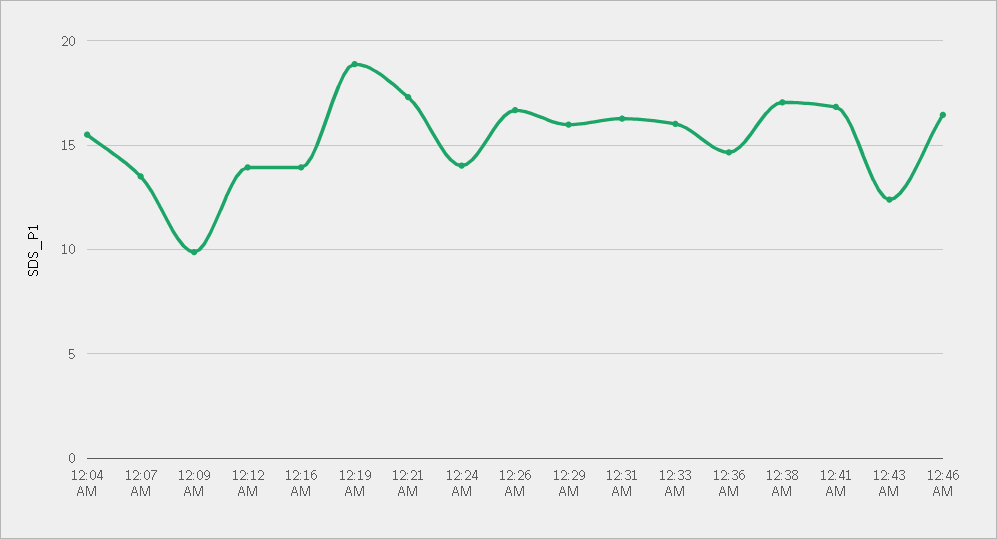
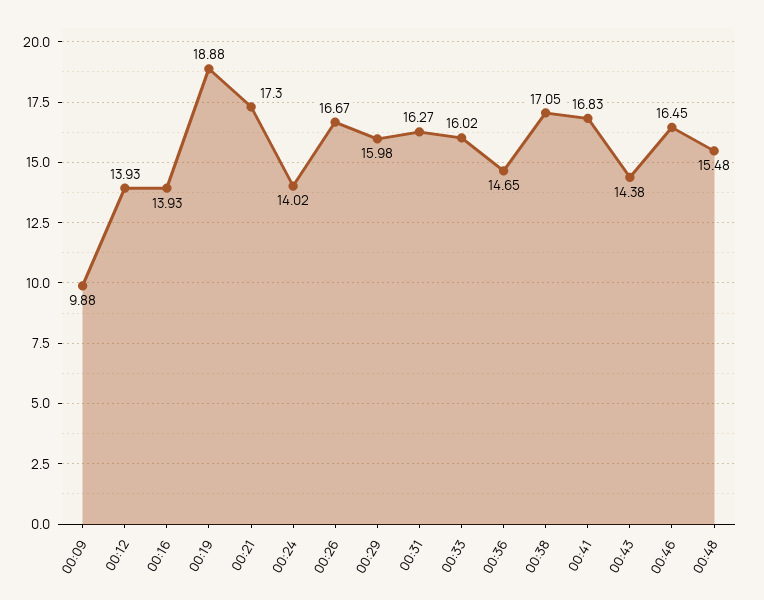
12:04 AM: 15.5 -> none
12:07 AM: 13.5 -> none
12:43 AM: 12.5 -> 14.38
00:48: none -> 15.48

